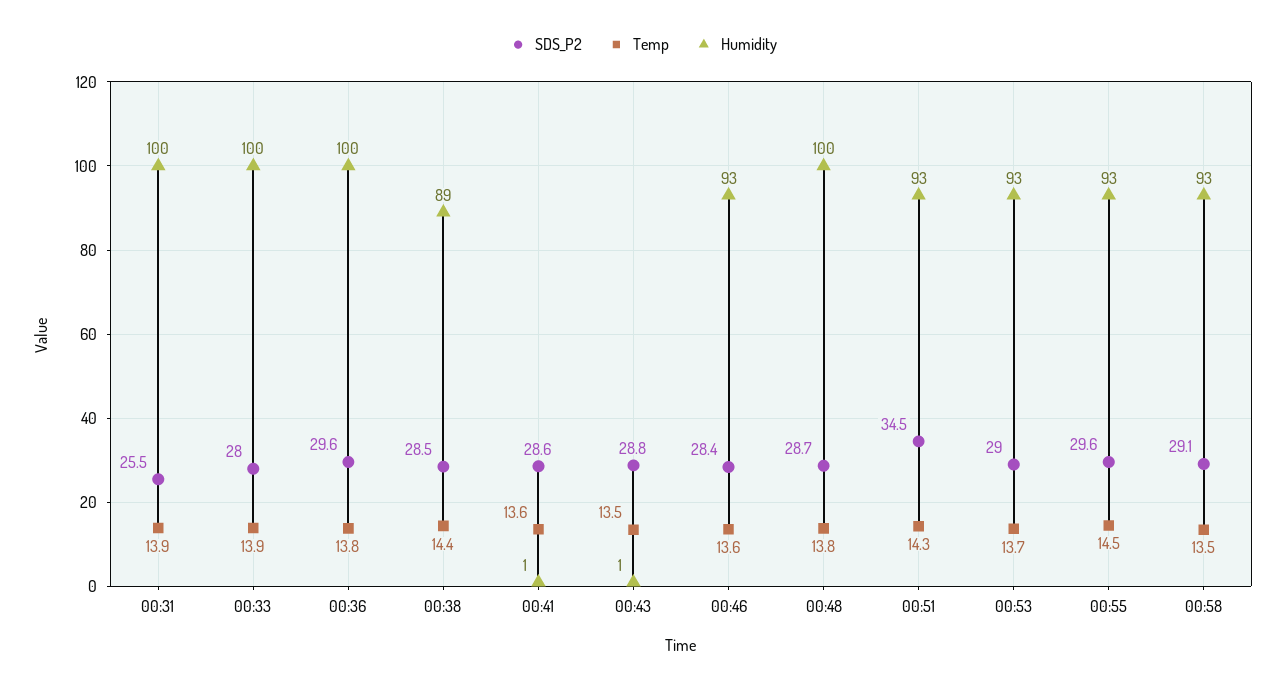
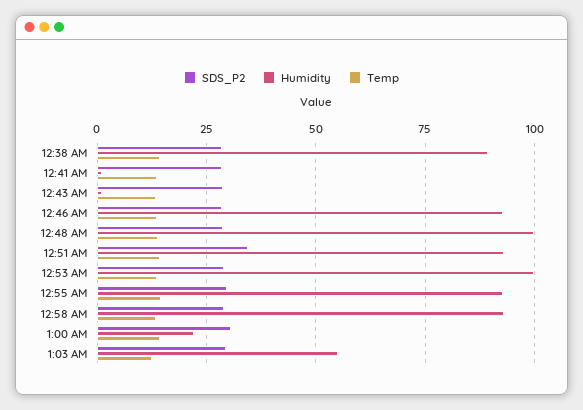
SDS_P2, 00:31: 25.5 -> none
Temp, 00:31: 13.9 -> none
Humidity, 00:31: 100 -> none
SDS_P2, 00:33: 28 -> none
Temp, 00:33: 13.9 -> none
Humidity, 00:33: 100 -> none
SDS_P2, 00:36: 29.6 -> none
Temp, 00:36: 13.8 -> none
Humidity, 00:36: 100 -> none
Humidity, 00:53: 93 -> 100
SDS_P2, 1:00 AM: none -> 30
Humidity, 1:00 AM: none -> 22.5
Temp, 1:00 AM: none -> 15
SDS_P2, 1:03 AM: none -> 30
Humidity, 1:03 AM: none -> 55
Temp, 1:03 AM: none -> 12.5

